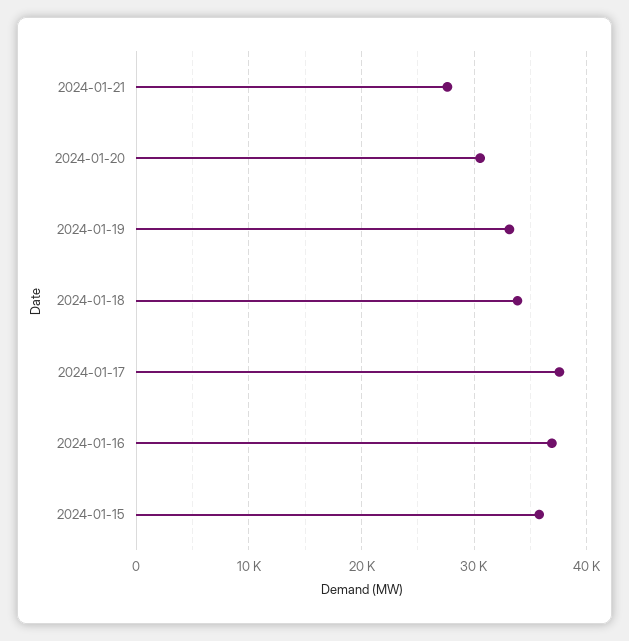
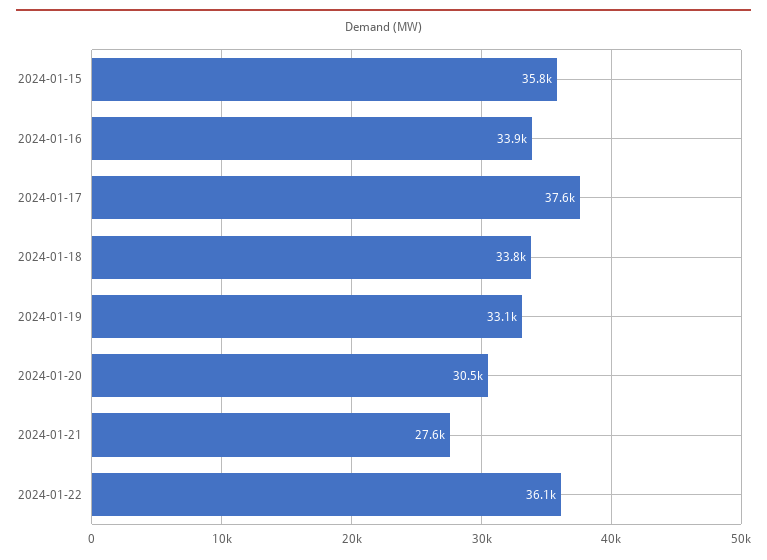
2024-01-16: 37000 -> 33900
2024-01-22: none -> 36100

